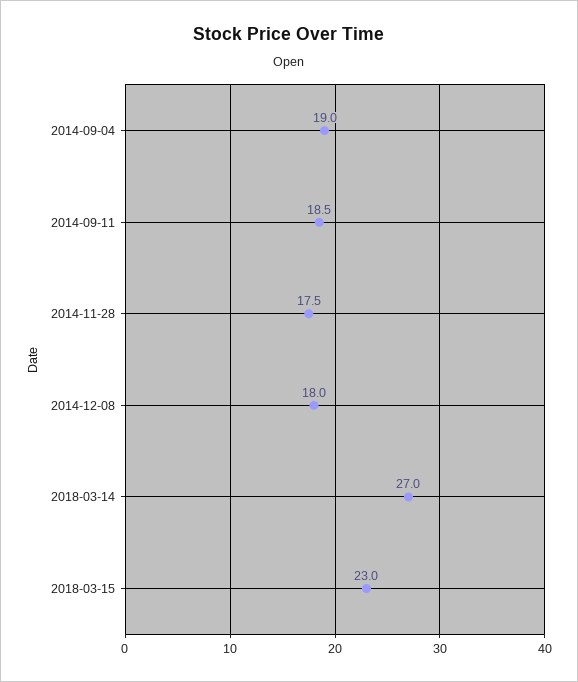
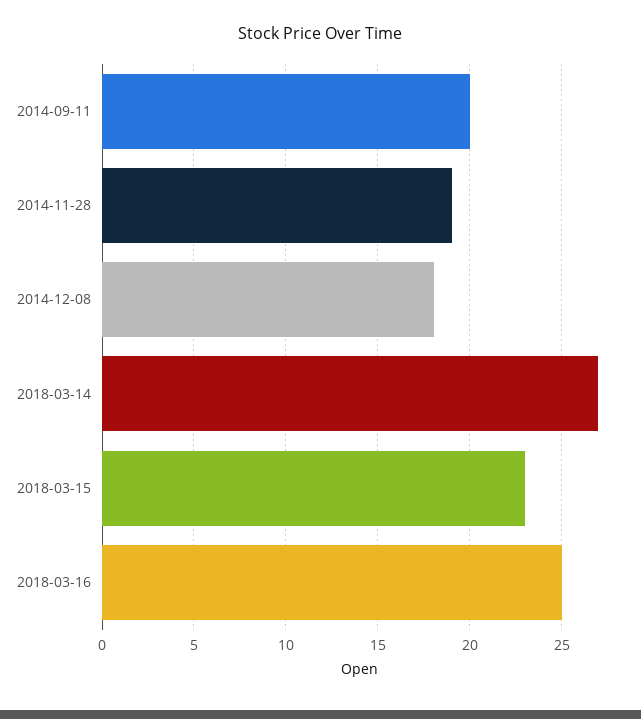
2014-09-04: 19 -> none
2014-09-11: 18.5 -> 20
2014-11-28: 17.5 -> 19
2018-03-16: none -> 25

